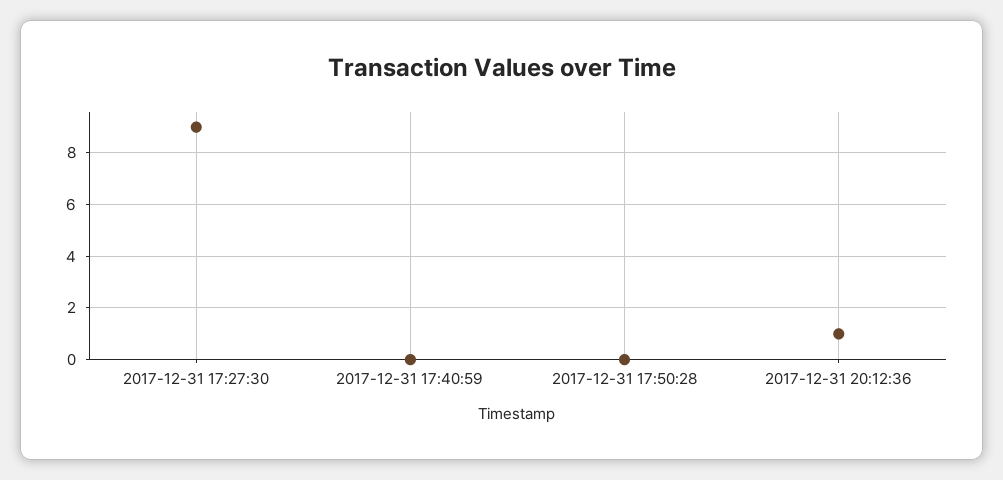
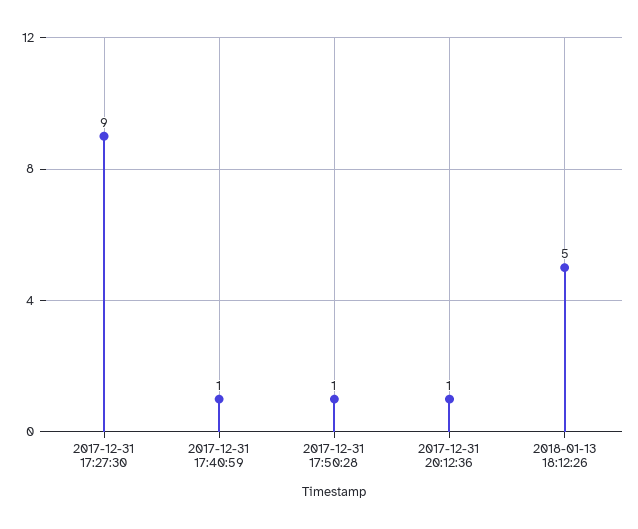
2017-12-31 17:40:59: 0 -> 1
2017-12-31 17:50:28: 0 -> 1
2018-01-13 18:12:26: none -> 5

